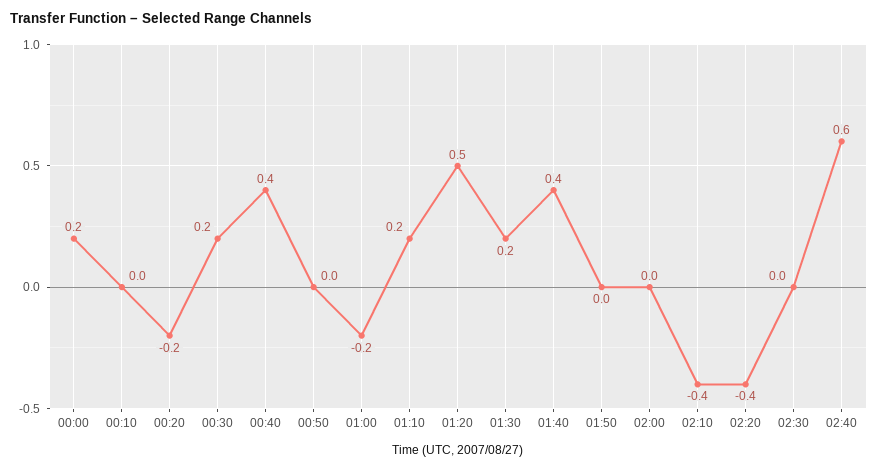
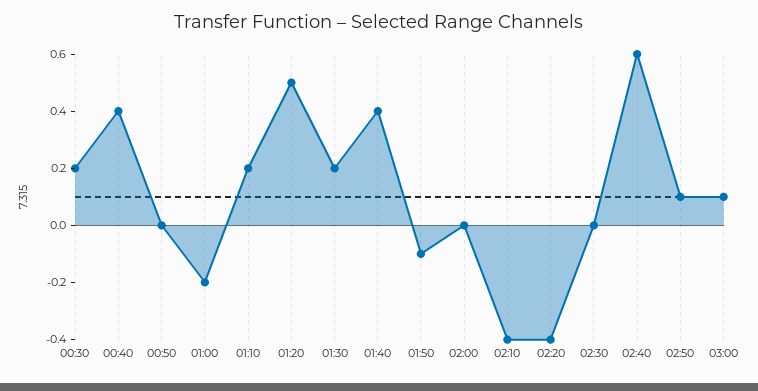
00:00: 0.2 -> none
00:10: 0 -> none
00:20: -0.2 -> none
01:50: 0 -> -0.1
02:50: none -> 0.1
03:00: none -> 0.1

